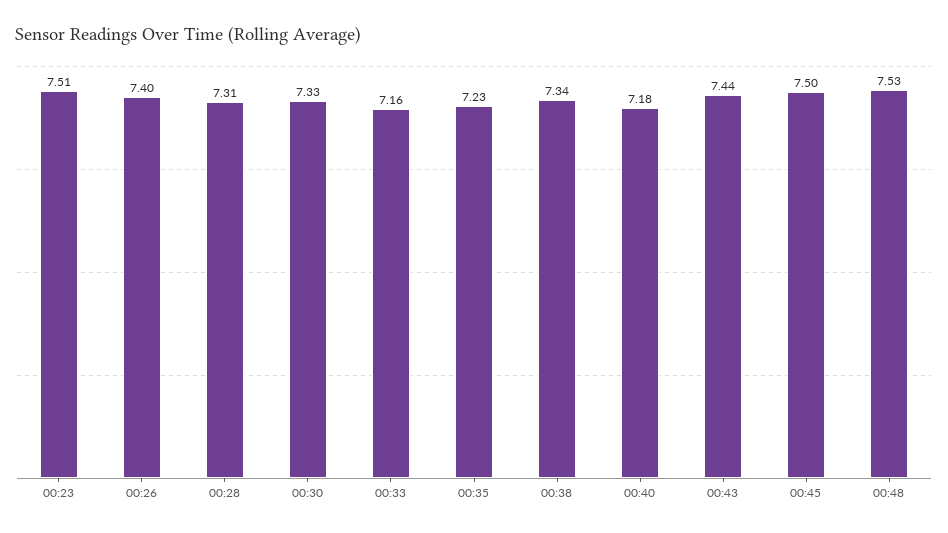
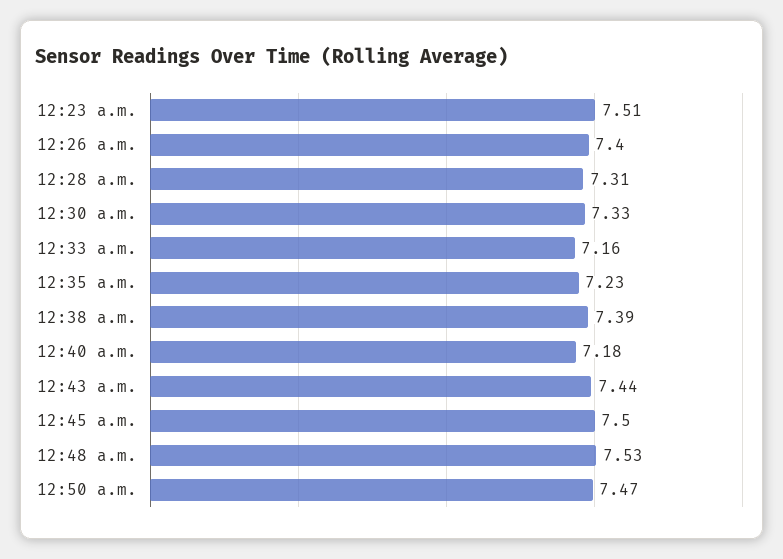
00:38: 7.34 -> 7.39
12:50 a.m.: none -> 7.47

